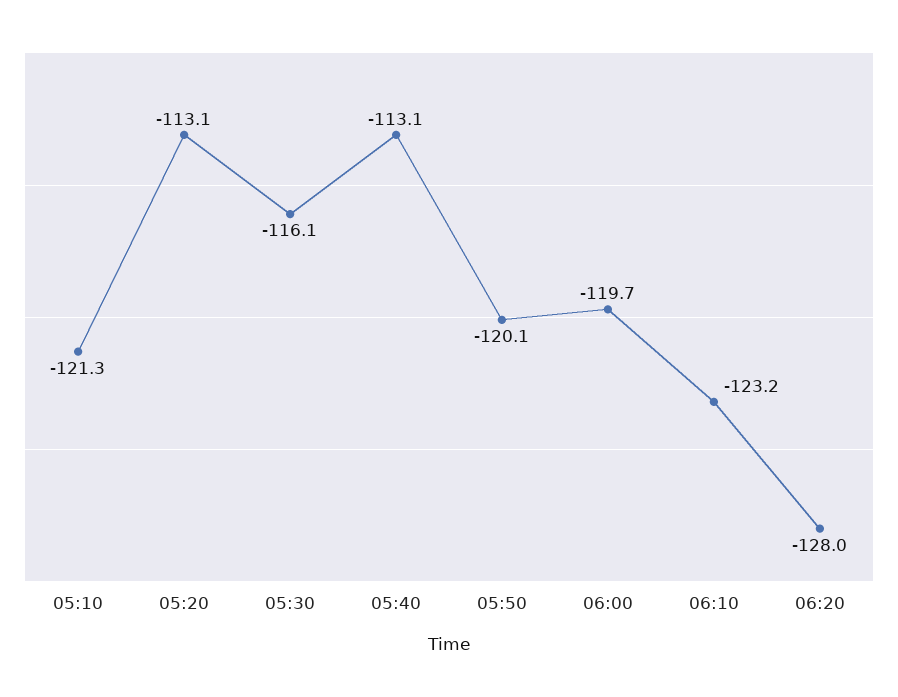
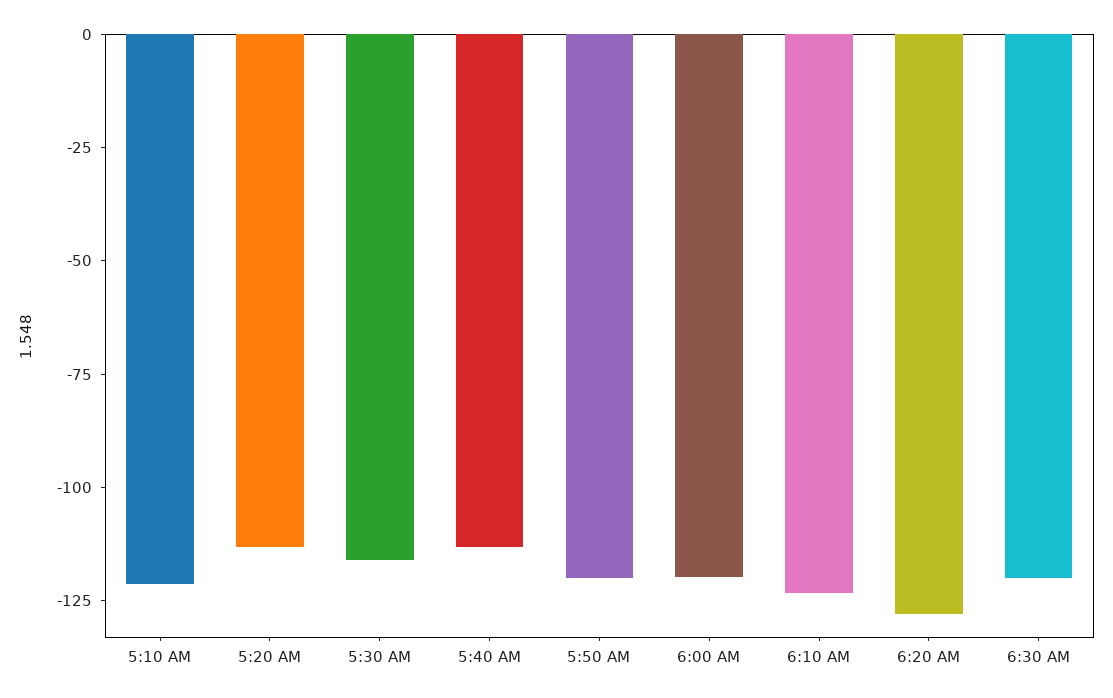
6:30 AM: none -> -120

